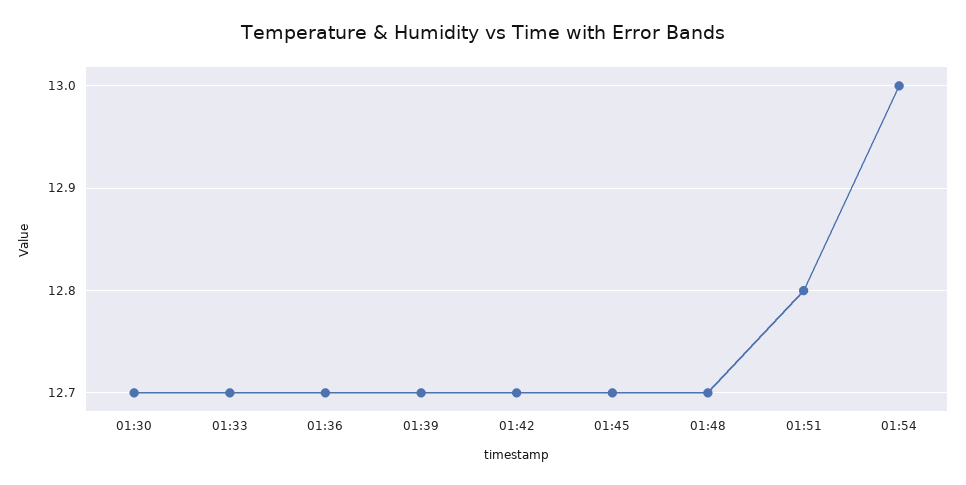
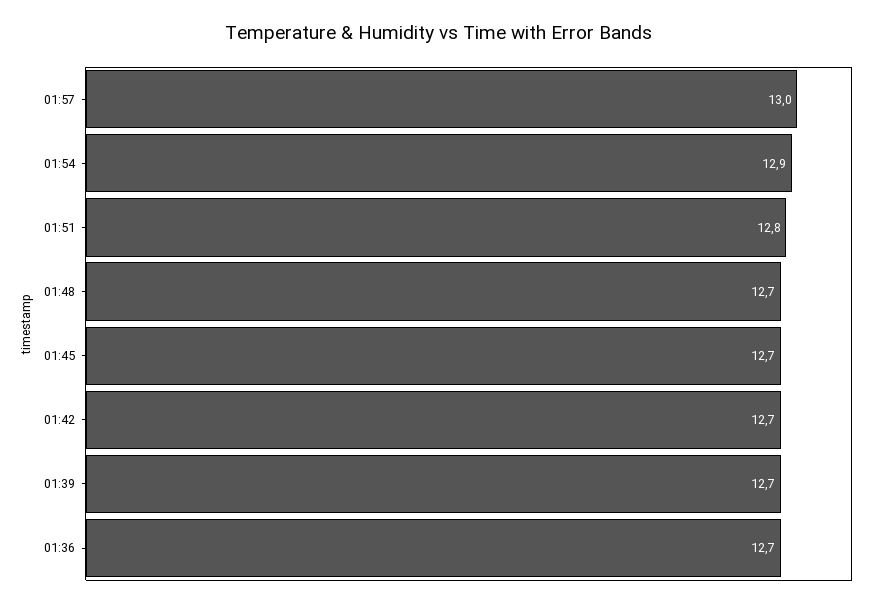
01:30: 12.7 -> none
01:33: 12.7 -> none
01:54: 13 -> 12.9
01:57: none -> 13

